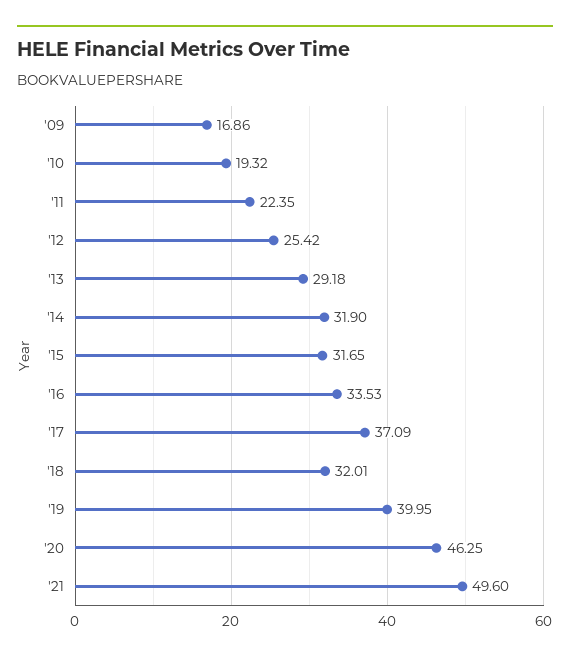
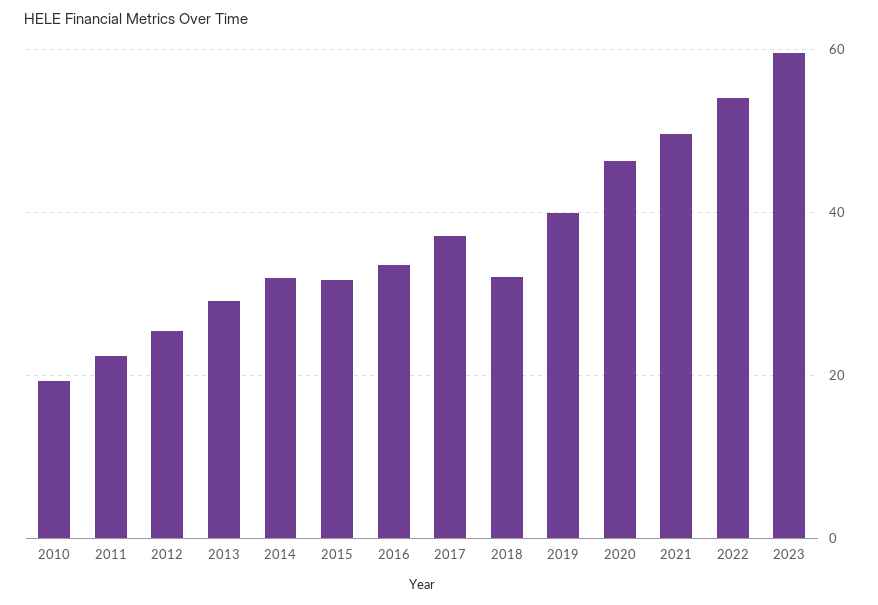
'09: 16.86 -> none
2022: none -> 54
2023: none -> 60

